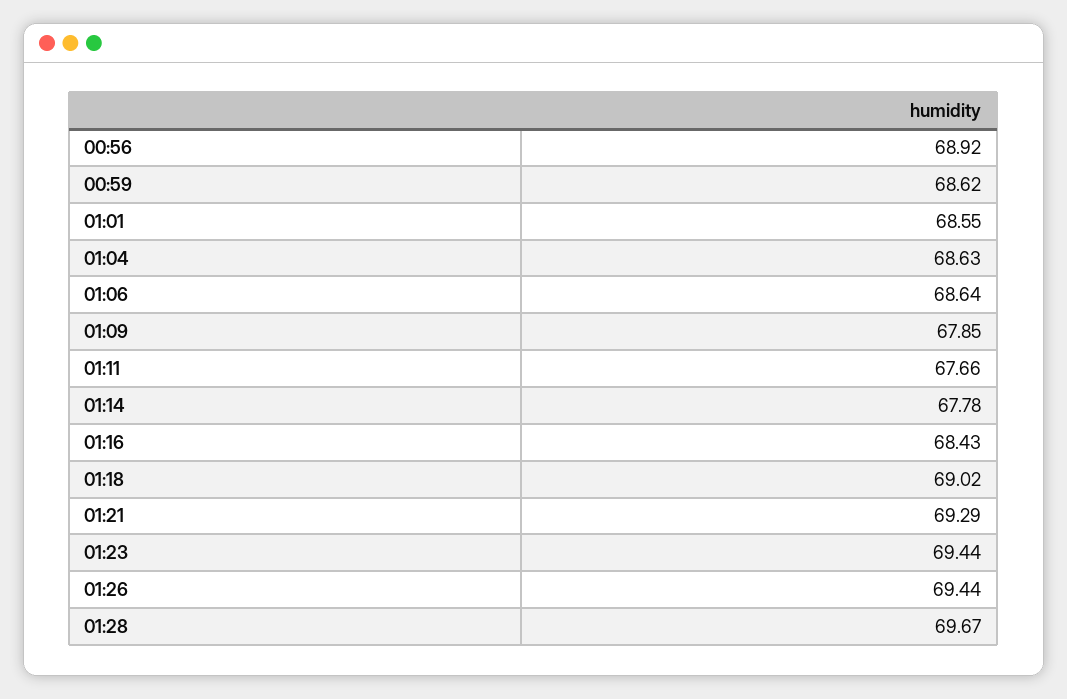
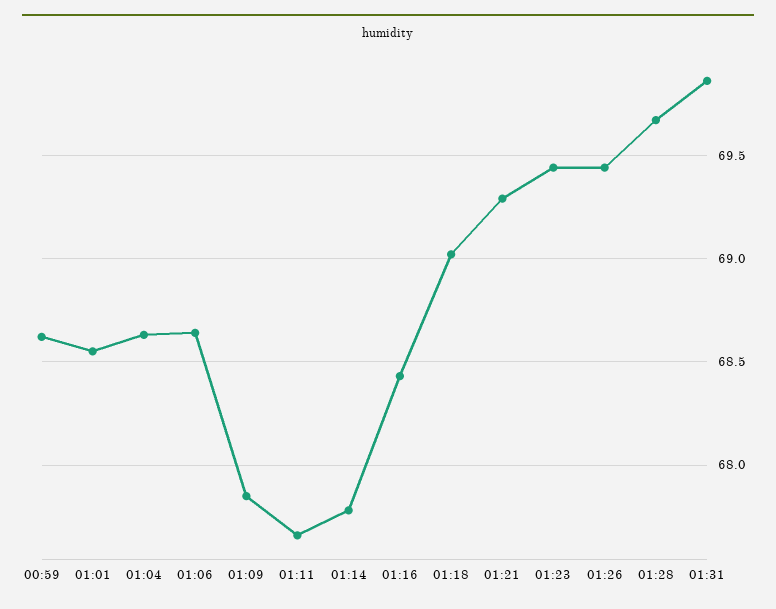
00:56: 68.92 -> none
01:31: none -> 69.85

